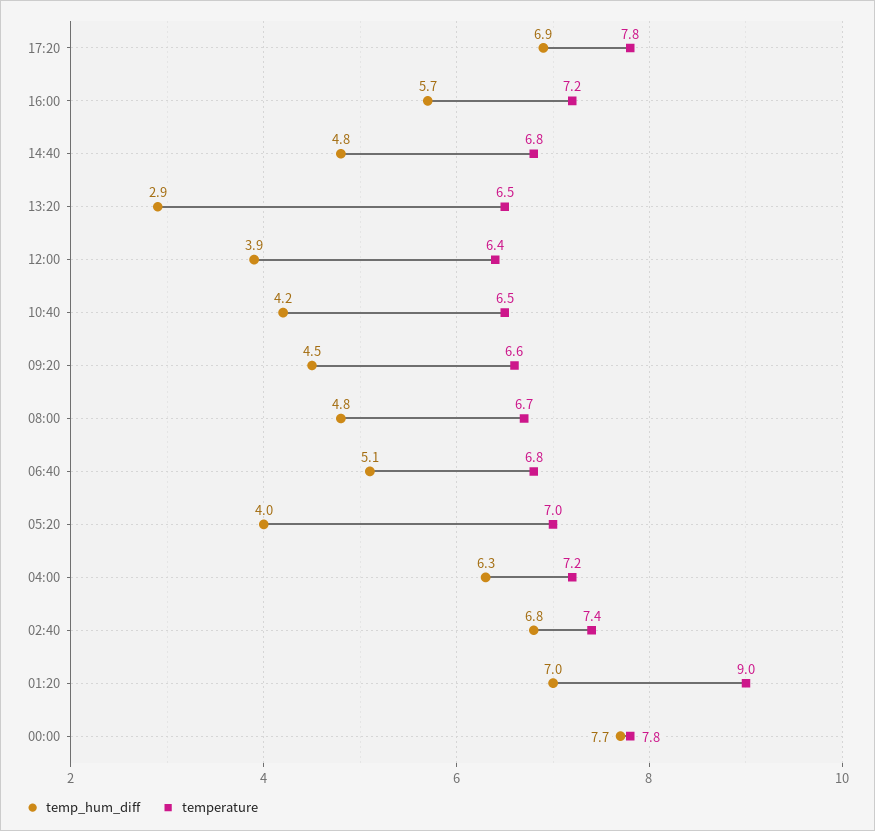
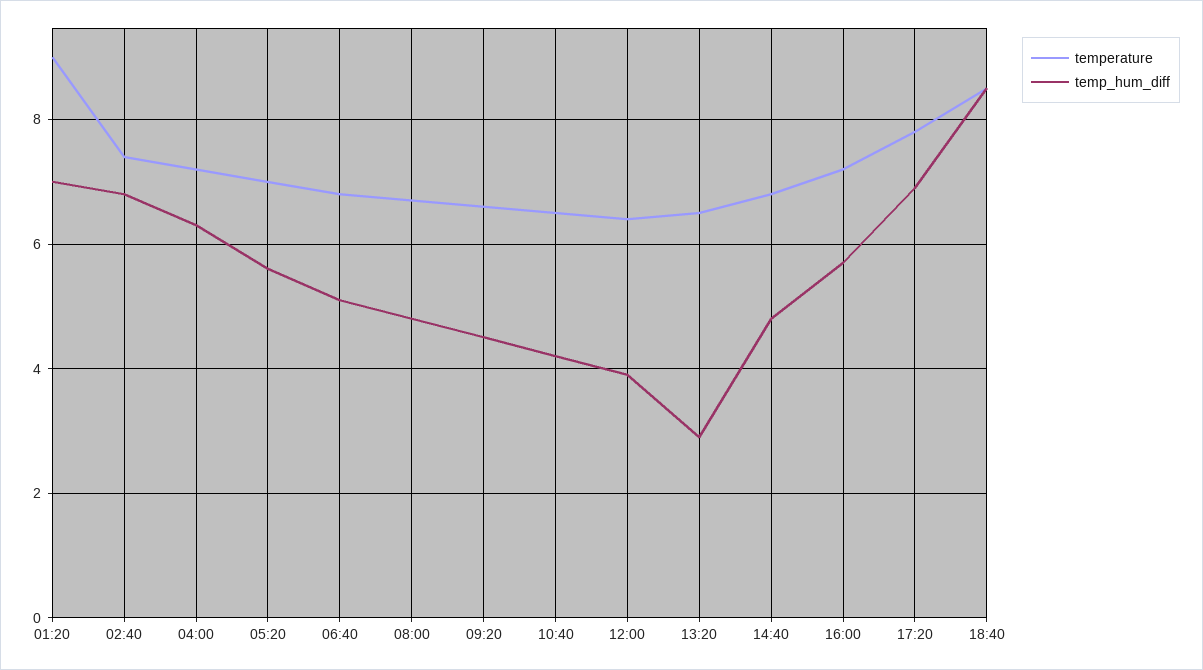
temp_hum_diff, 05:20: 4 -> 5.5
temp_hum_diff, 00:00: 7.7 -> none
temperature, 00:00: 7.8 -> none
temperature, 18:40: none -> 8.5
temp_hum_diff, 18:40: none -> 8.5

